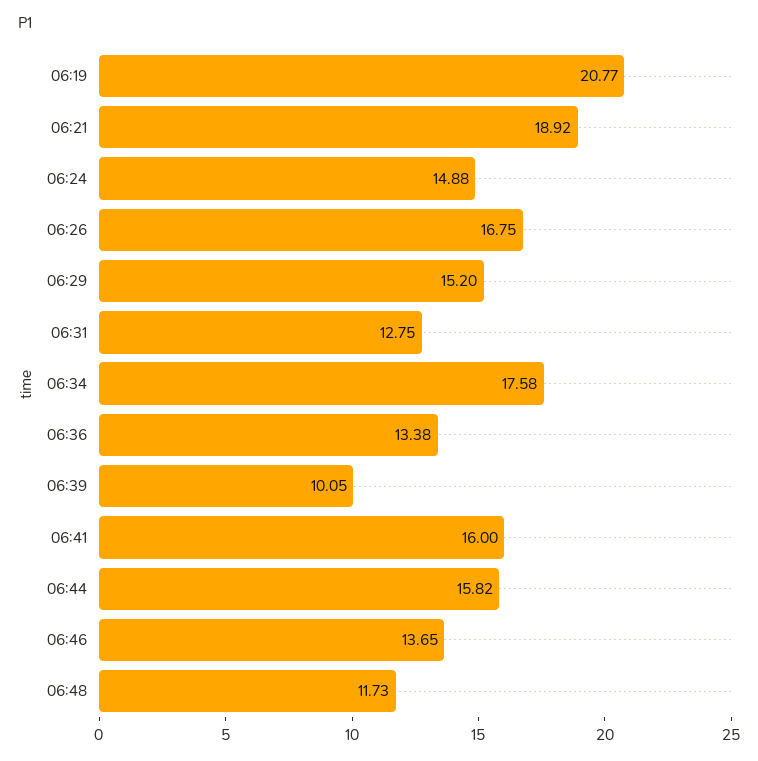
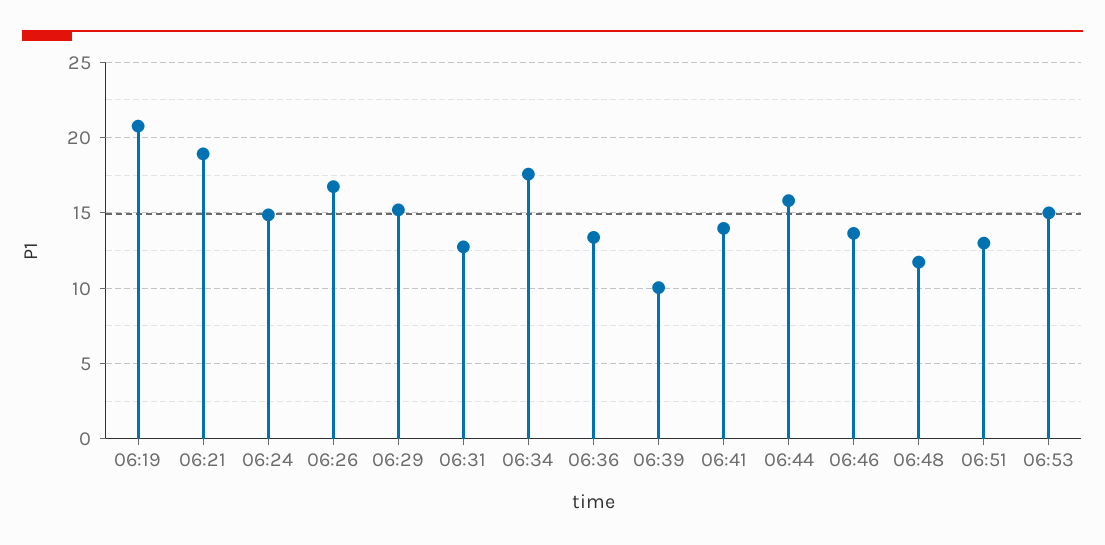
06:41: 16 -> 14
06:51: none -> 13
06:53: none -> 15

